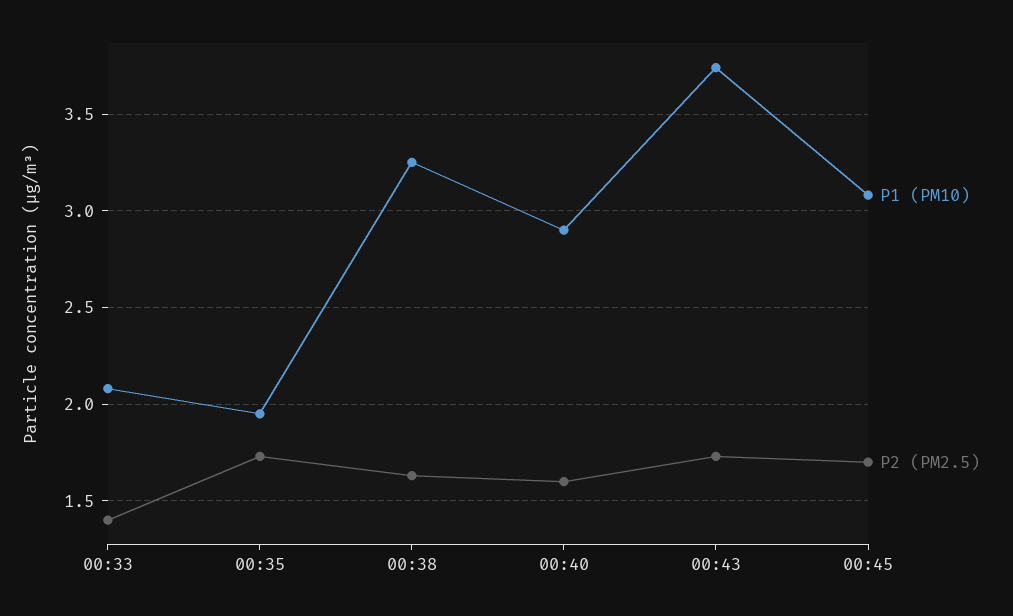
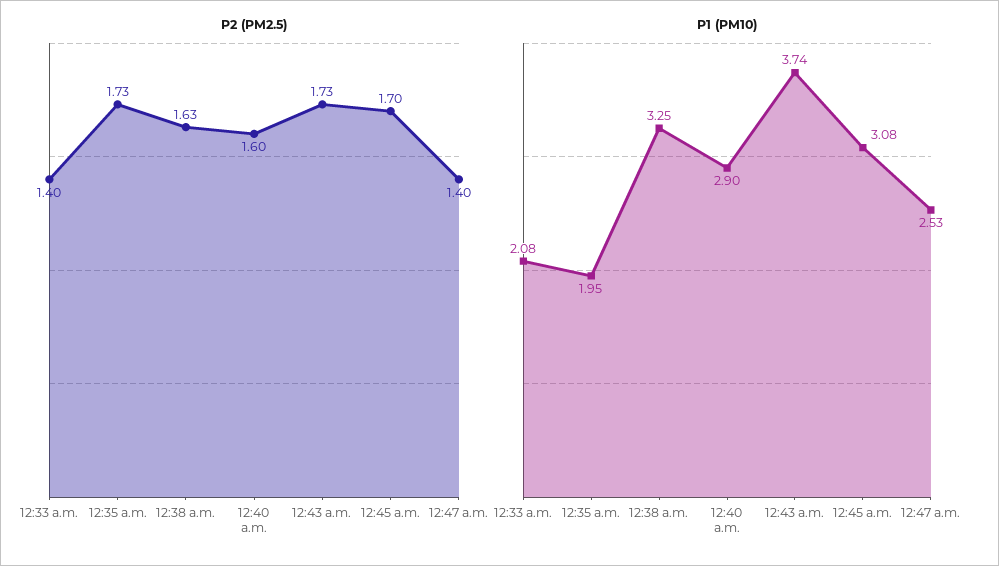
P2 (PM2.5), 12:47 a.m.: none -> 1.4
P1 (PM10), 12:47 a.m.: none -> 2.53

